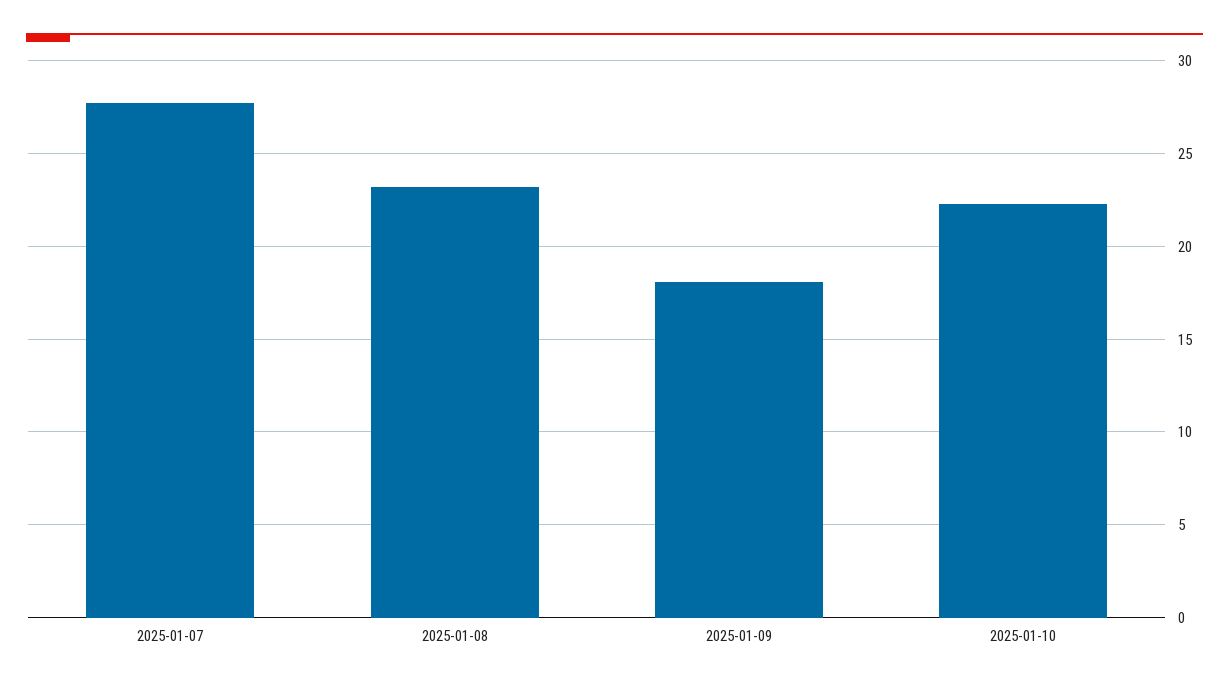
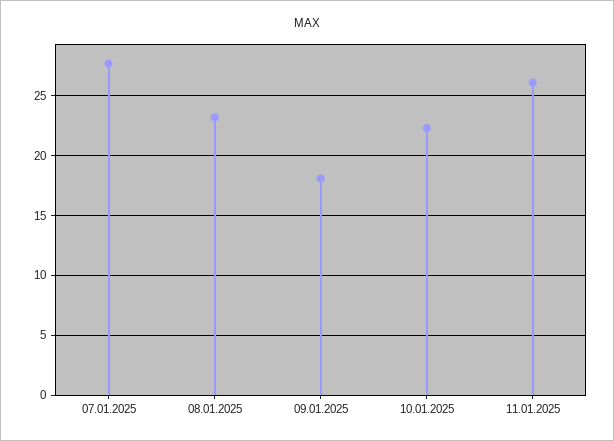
11.01.2025: none -> 26

